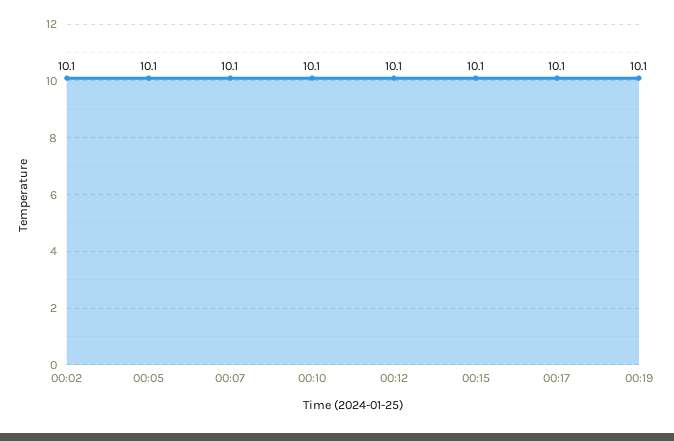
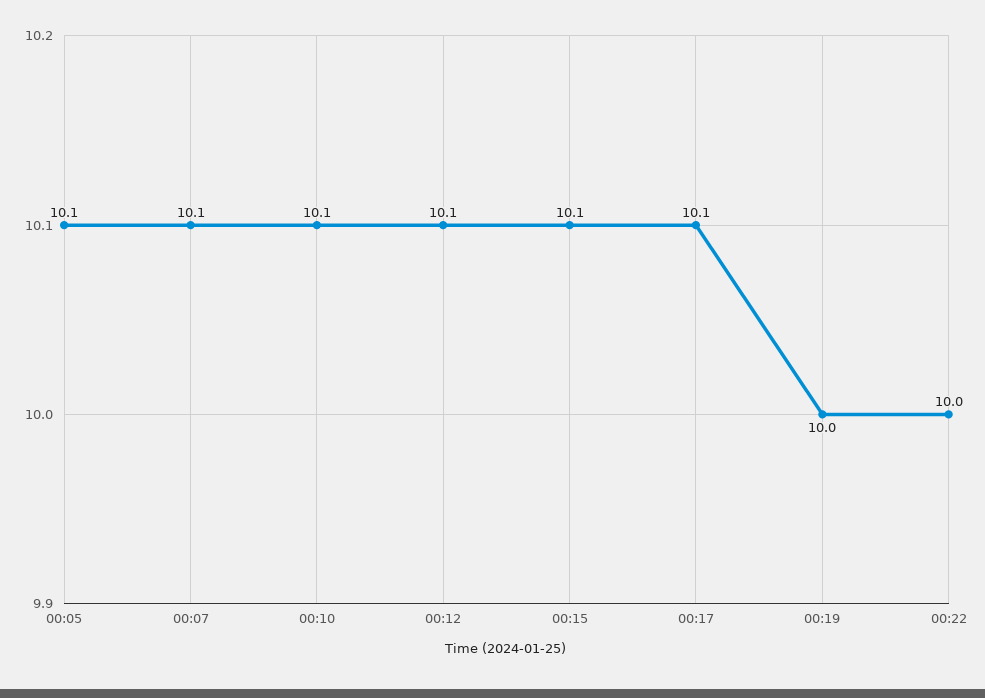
00:02: 10.1 -> none
00:19: 10.1 -> 10
00:22: none -> 10

